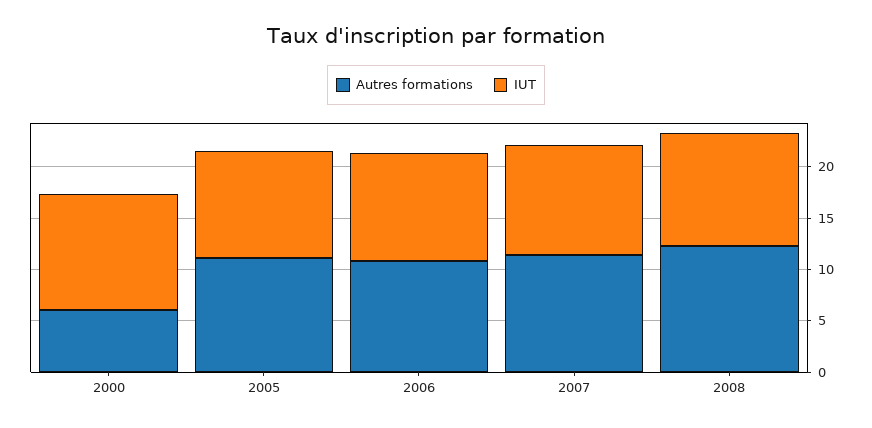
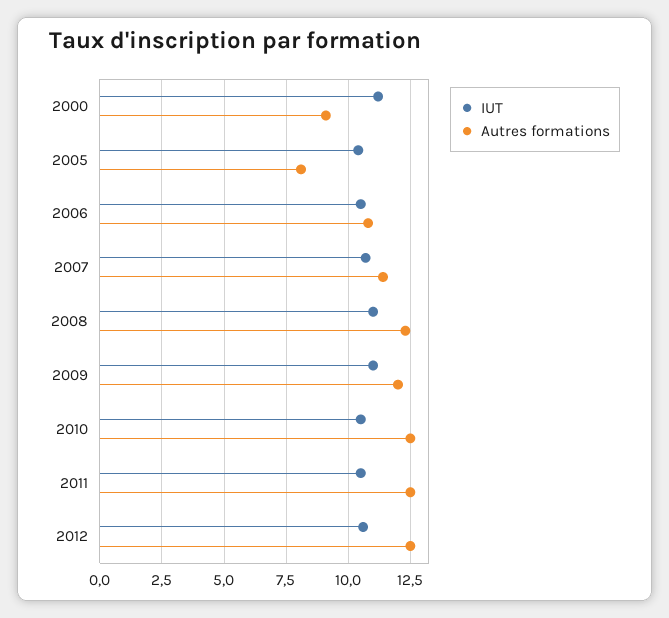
Autres formations, 2000: 6 -> 9
Autres formations, 2005: 11 -> 8
IUT, 2009: none -> 11
Autres formations, 2009: none -> 12
IUT, 2010: none -> 10.5
Autres formations, 2010: none -> 12.5
IUT, 2011: none -> 10.5
Autres formations, 2011: none -> 12.5
IUT, 2012: none -> 10.5
Autres formations, 2012: none -> 12.5

